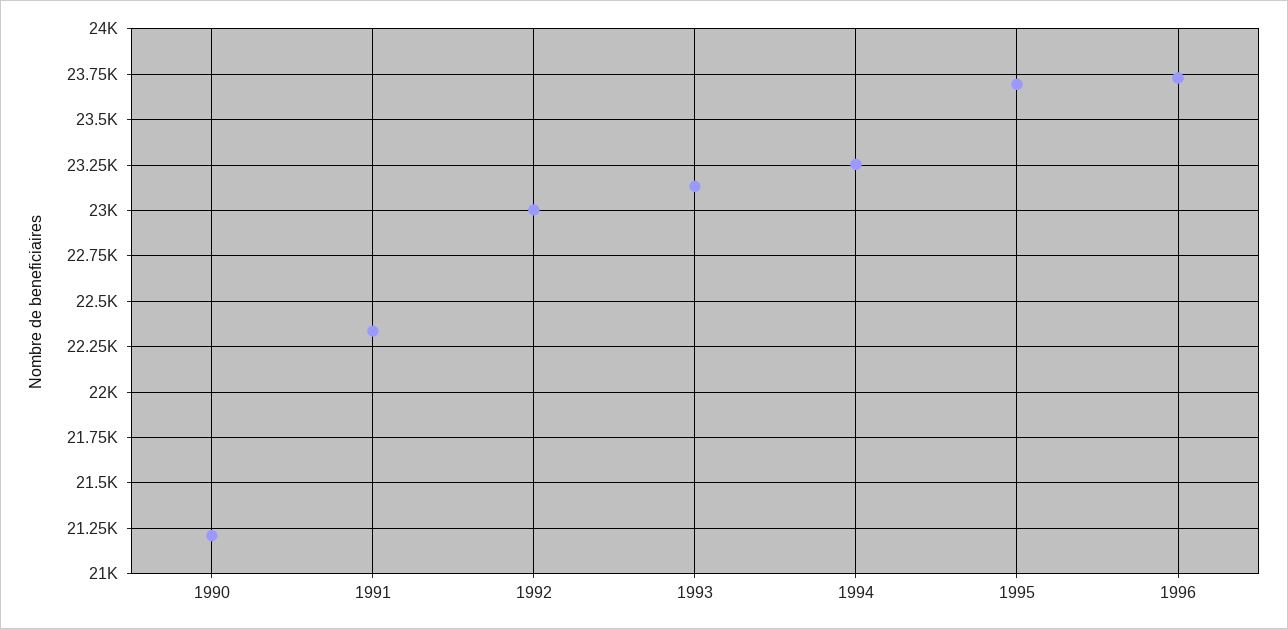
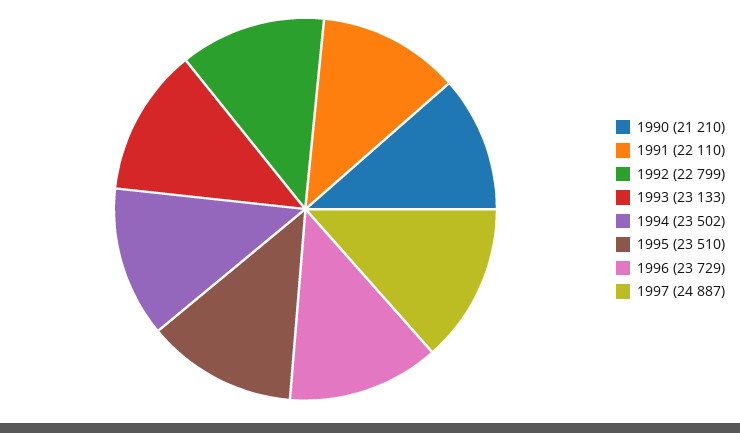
1991: 22350 -> 22110
1992: 23000 -> 22799
1994: 23250 -> 23502
1995: 23700 -> 23510
1997: none -> 24887

